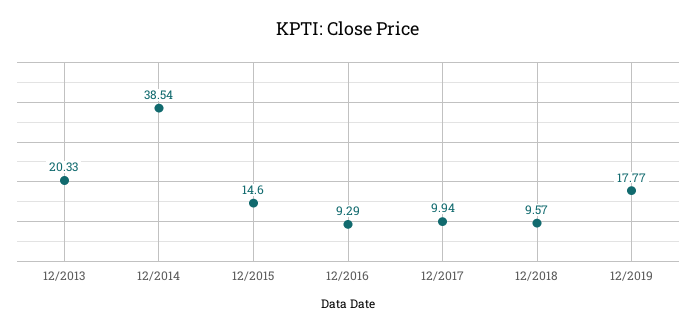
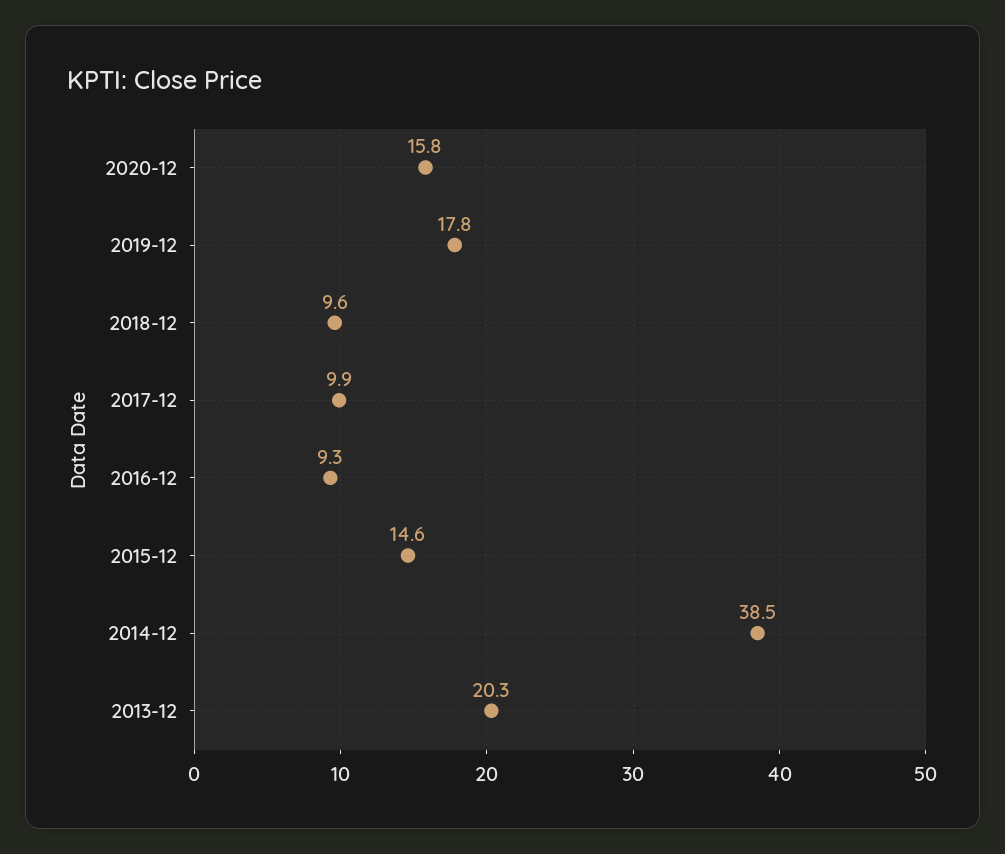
2020-12: none -> 15.8

